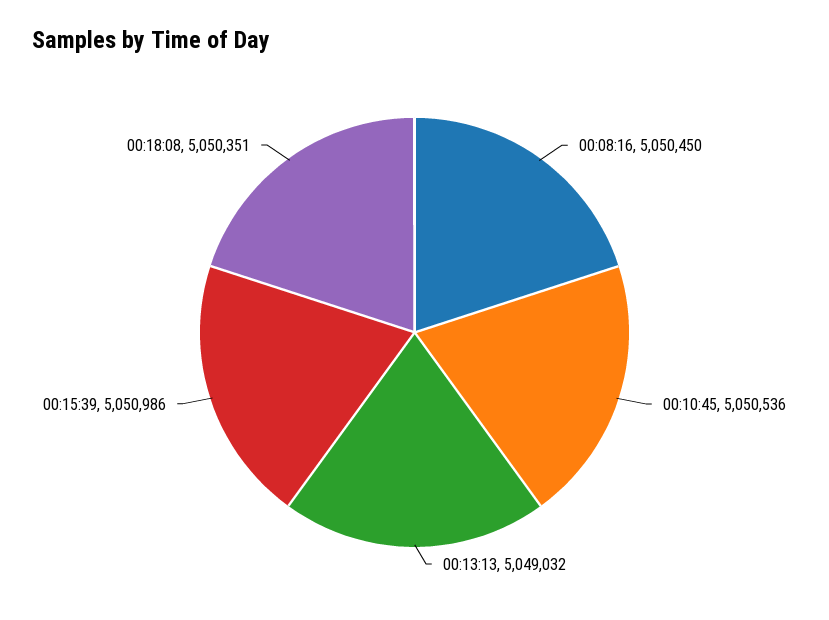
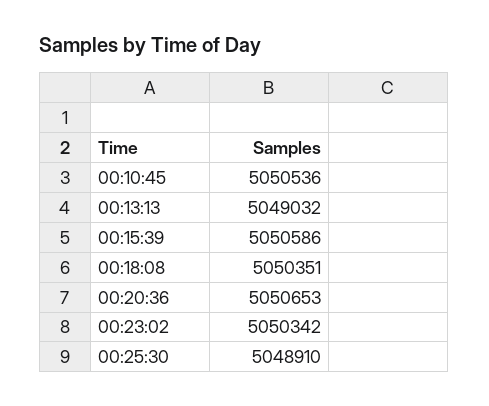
00:08:16: 5050450 -> none
00:15:39: 5050986 -> 5050586
00:20:36: none -> 5050653
00:23:02: none -> 5050342
00:25:30: none -> 5048910

